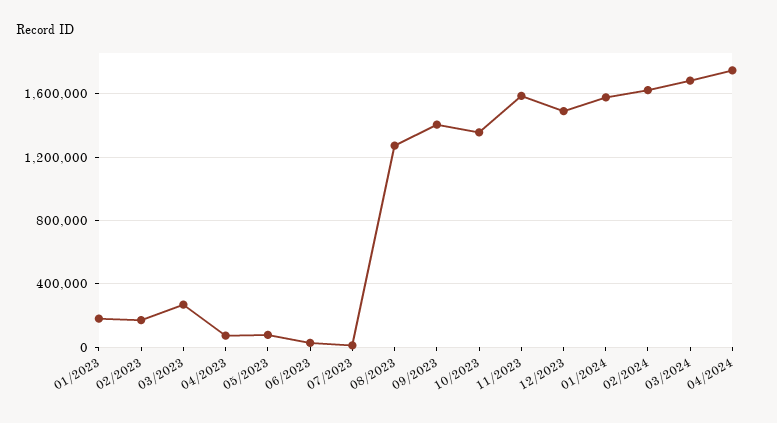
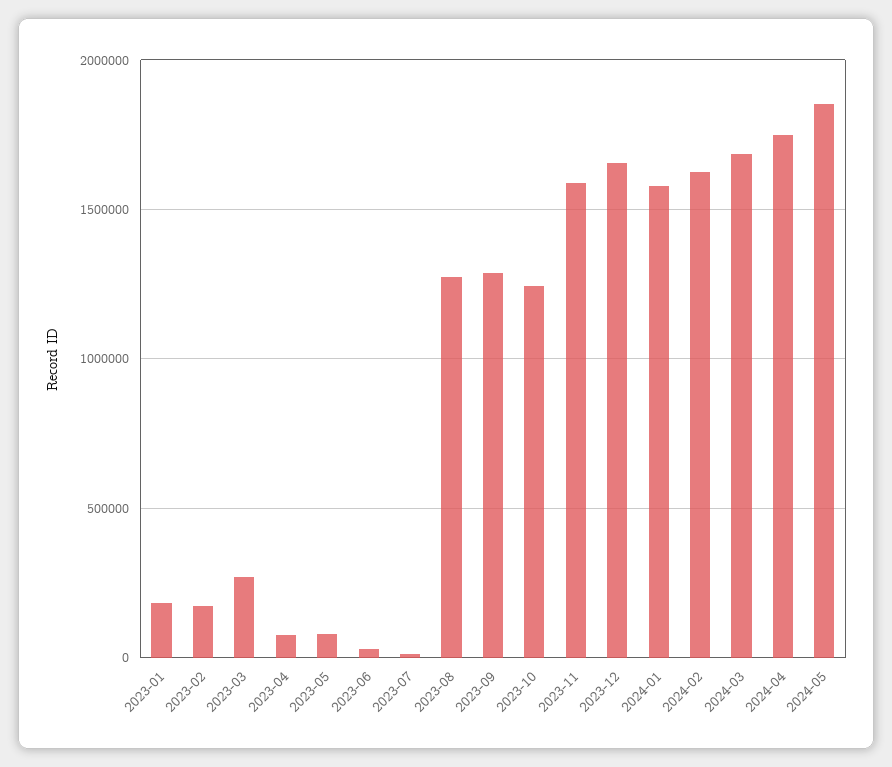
09/2023: 1400000 -> 1300000
10/2023: 1350000 -> 1250000
12/2023: 1500000 -> 1650000
2024-05: none -> 1850000

